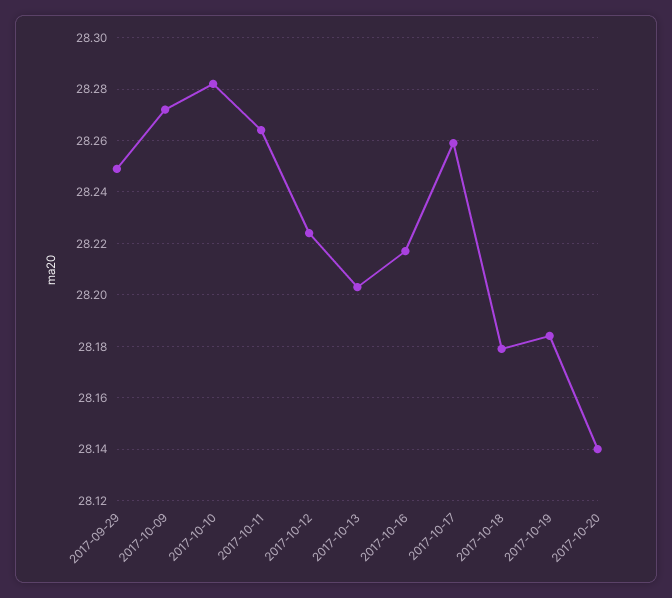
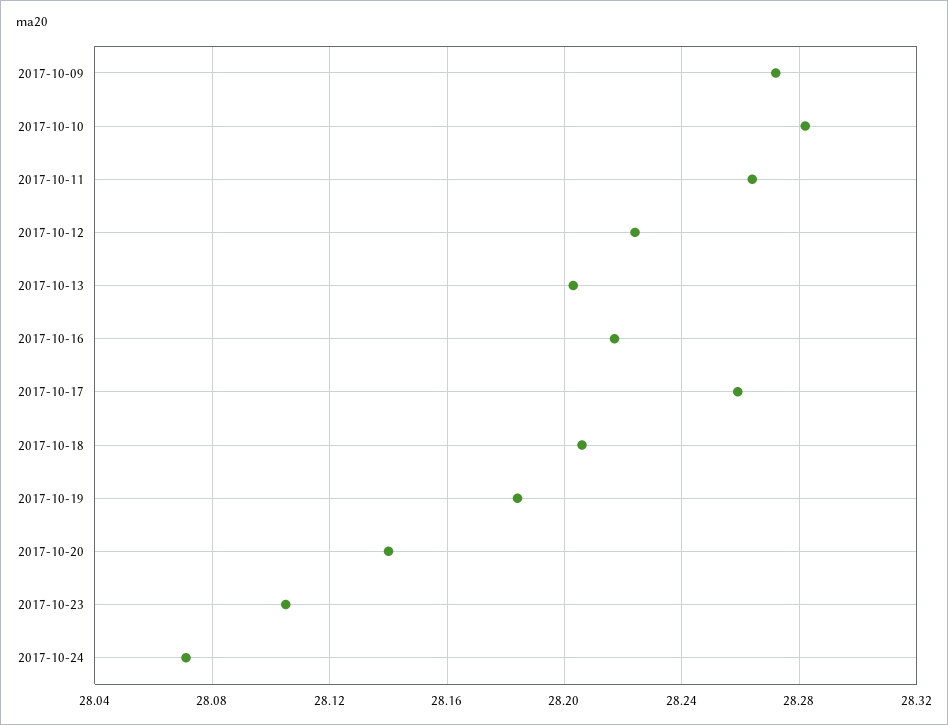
2017-09-29: 28.25 -> none
2017-10-18: 28.18 -> 28.205
2017-10-23: none -> 28.105
2017-10-24: none -> 28.07

